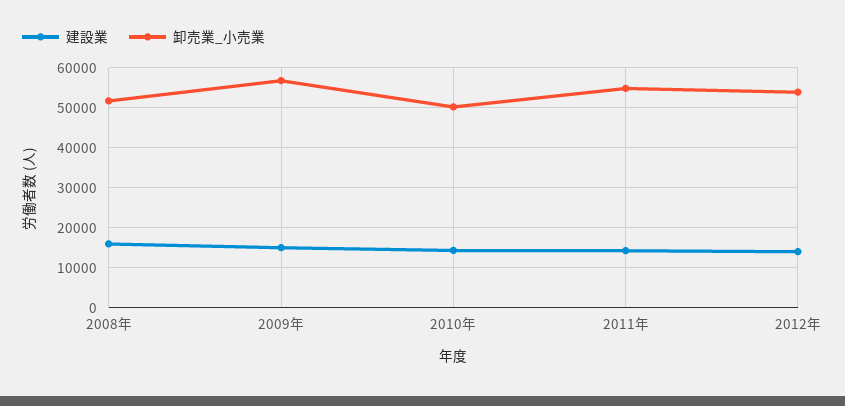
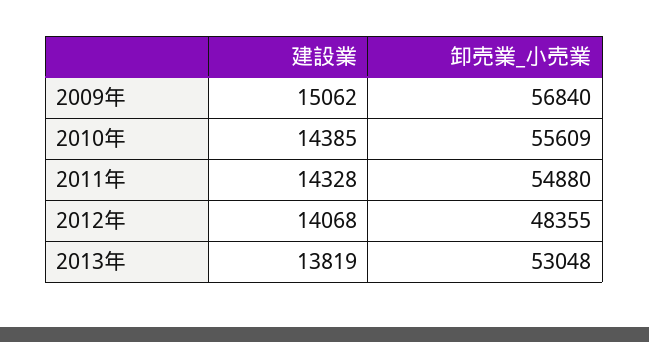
建設業, 2008年: 16000 -> none
卸売業_小売業, 2008年: 52000 -> none
卸売業_小売業, 2010年: 50000 -> 55609
卸売業_小売業, 2012年: 54000 -> 48355
建設業, 2013年: none -> 13819
卸売業_小売業, 2013年: none -> 53048

